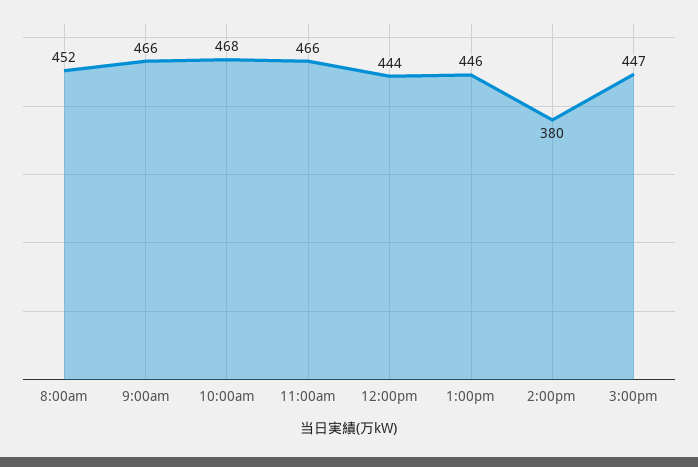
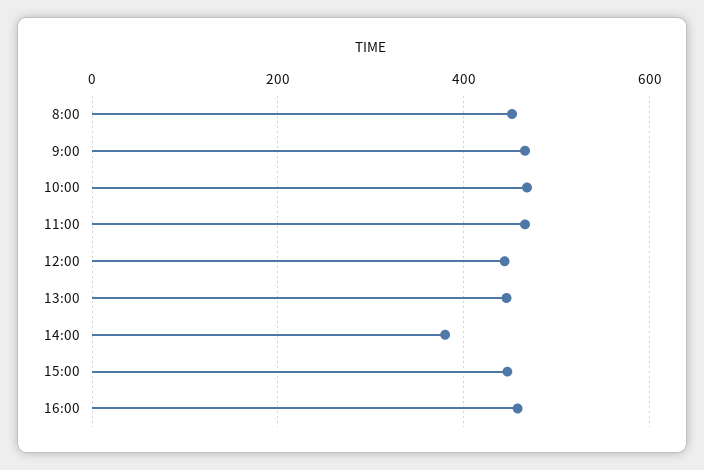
16:00: none -> 460

